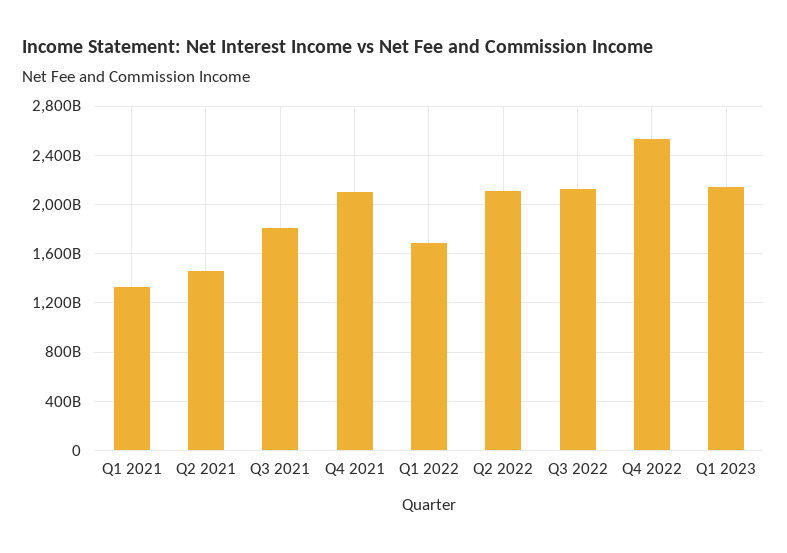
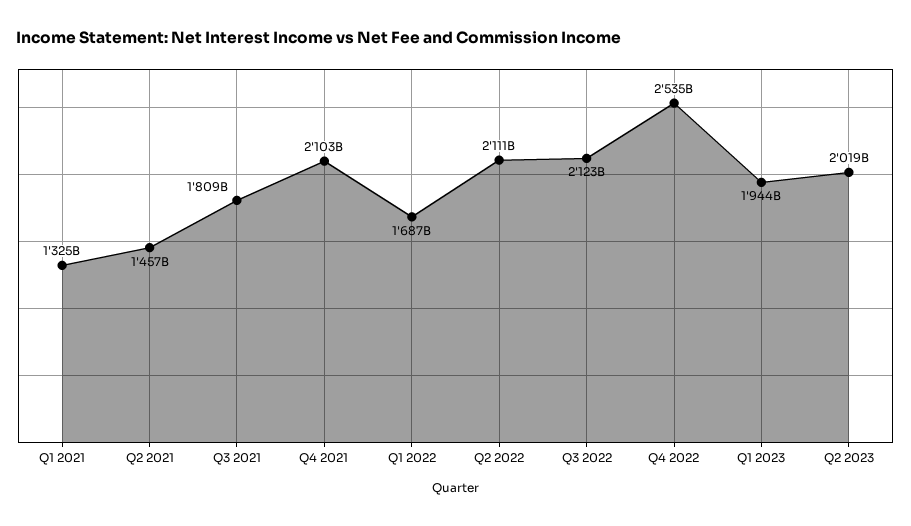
Q1 2023: 2150000000000 -> 1944000000000
Q2 2023: none -> 2019000000000

